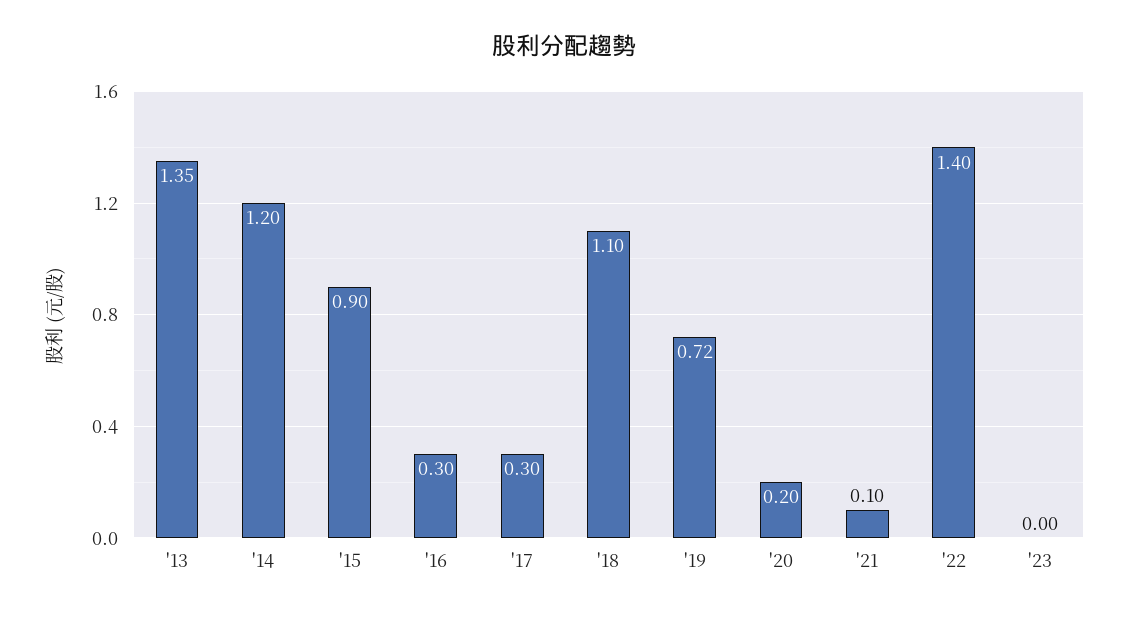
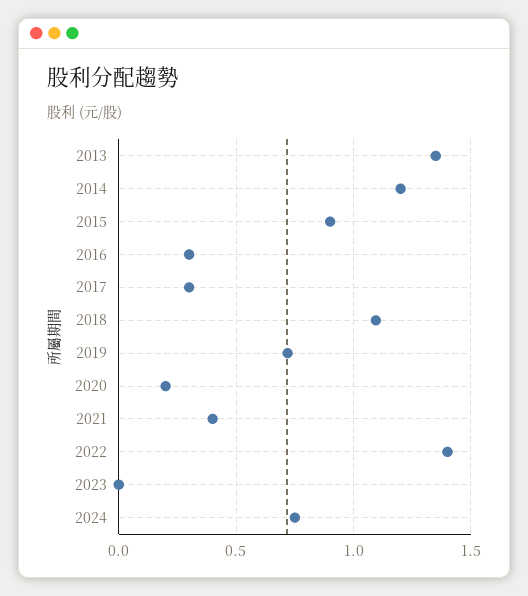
'21: 0.1 -> 0.4
2024: none -> 0.75

